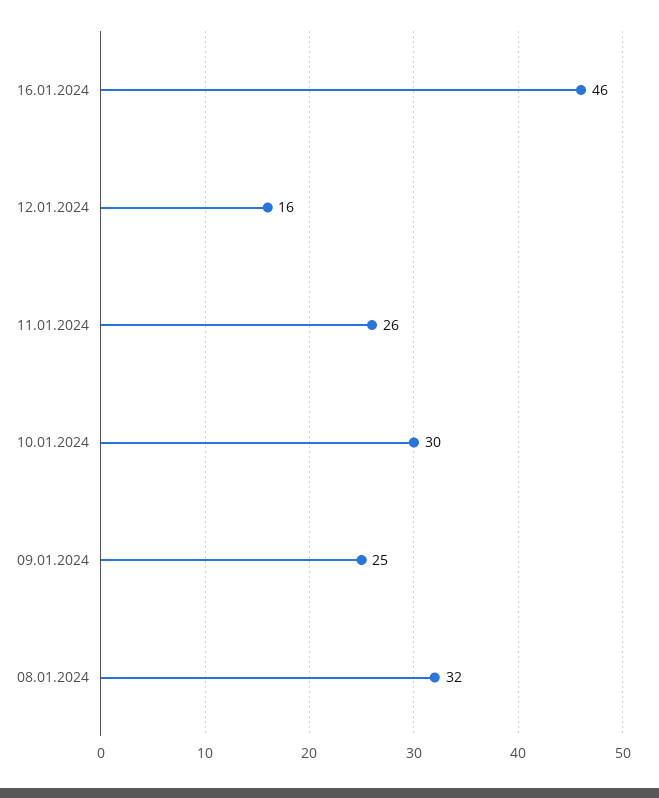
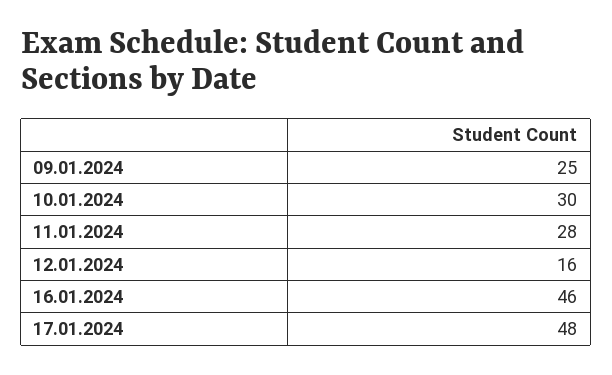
11.01.2024: 26 -> 28
08.01.2024: 32 -> none
17.01.2024: none -> 48

